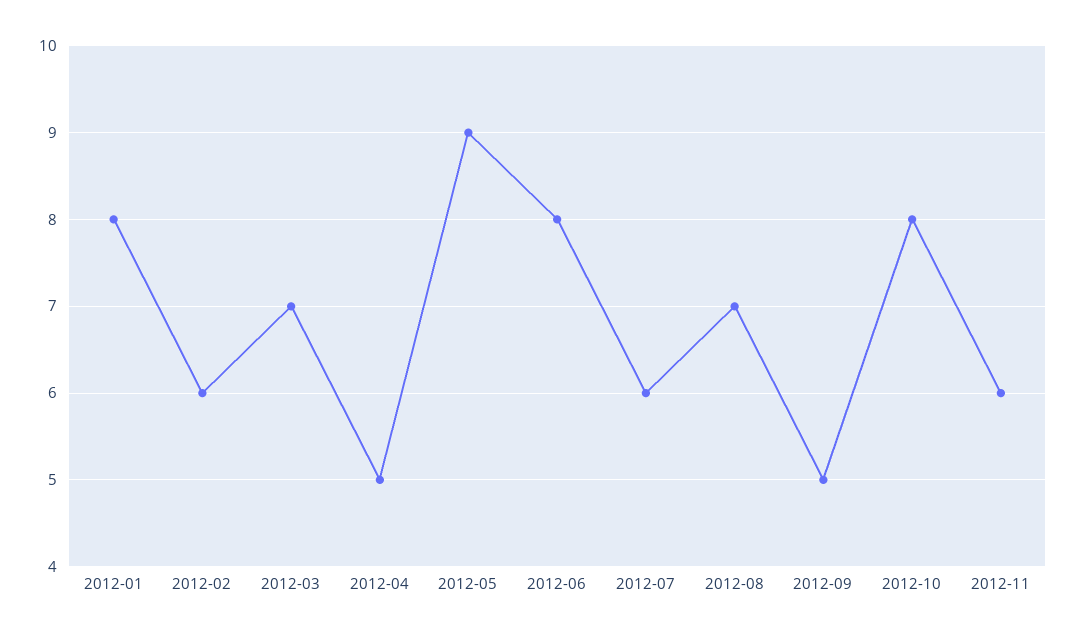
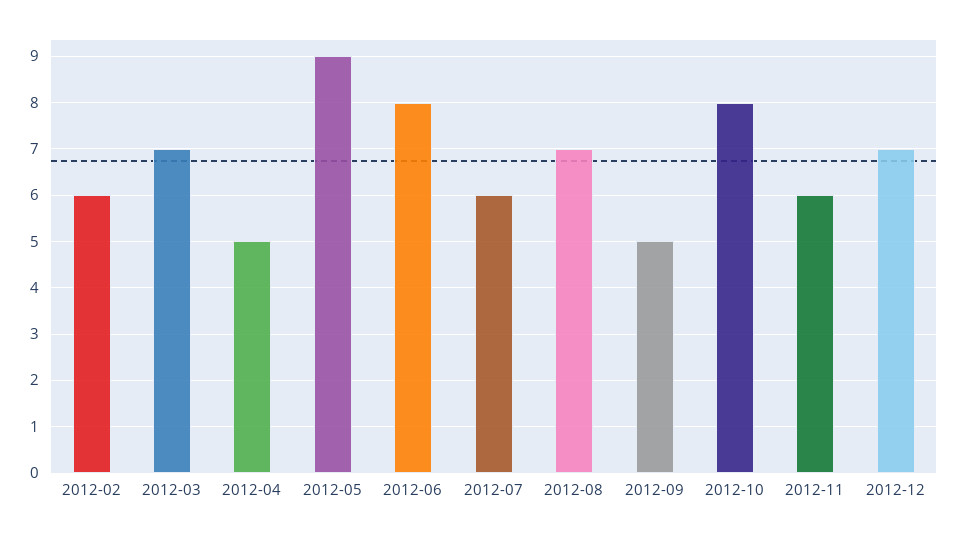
2012-01: 8 -> none
2012-12: none -> 7

